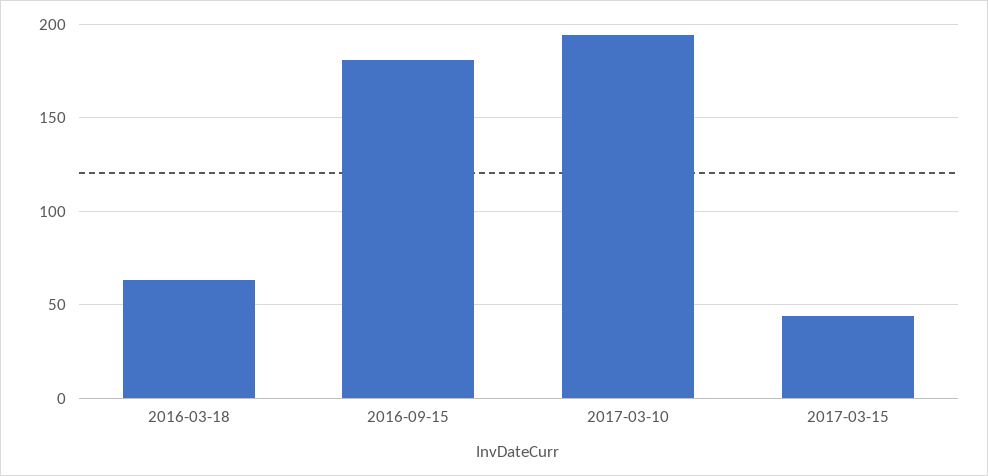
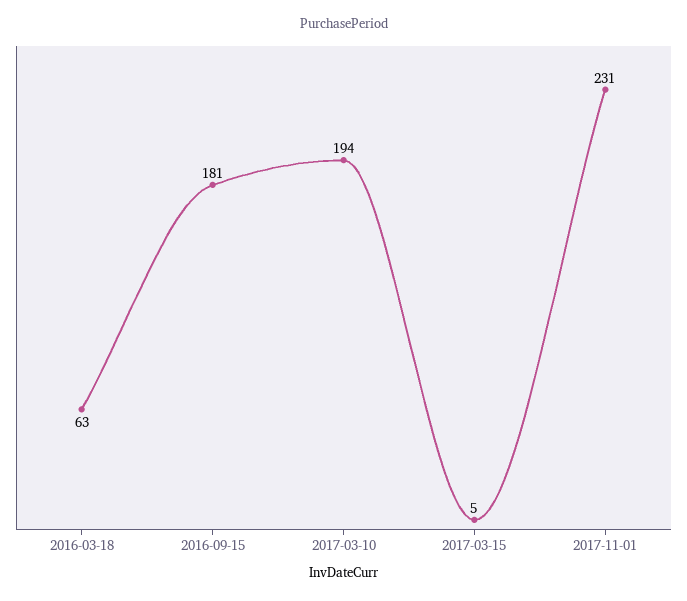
2017-03-15: 45 -> 5
2017-11-01: none -> 231

